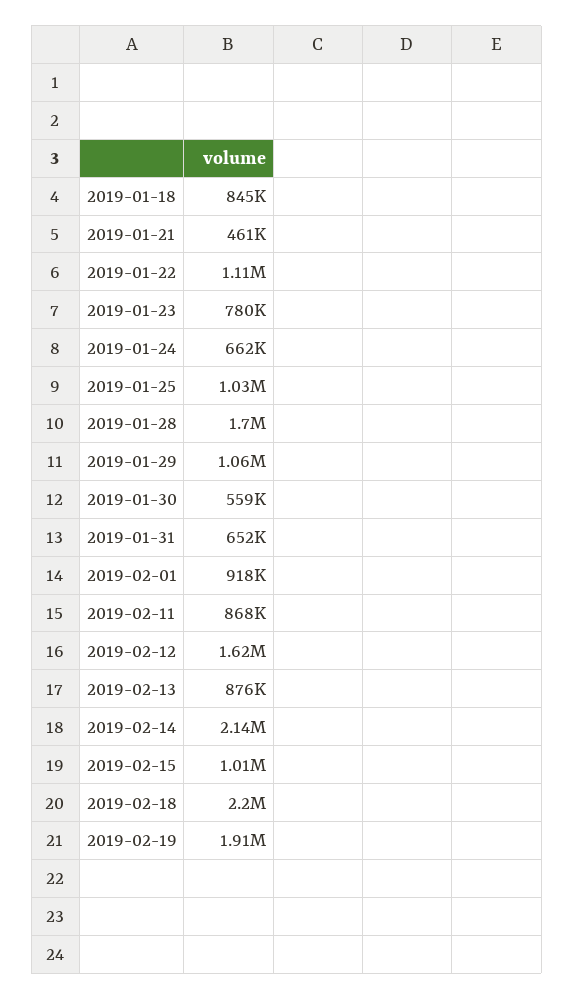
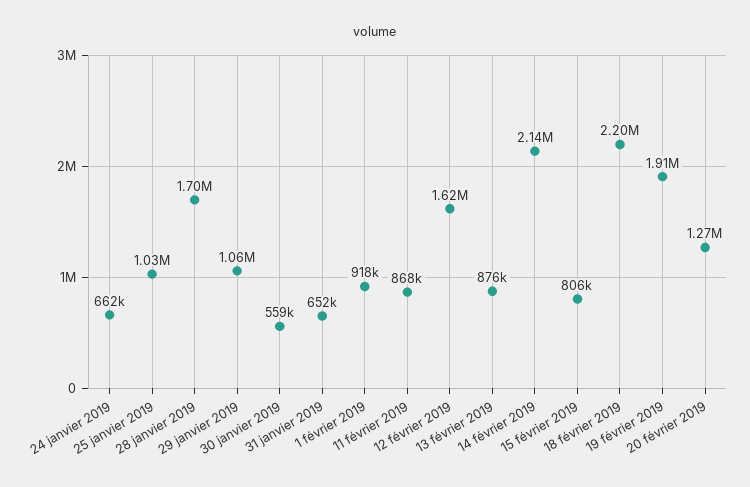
2019-01-18: 845000 -> none
2019-01-21: 461000 -> none
2019-01-22: 1110000 -> none
2019-01-23: 780000 -> none
2019-02-15: 1010000 -> 806000
20 février 2019: none -> 1270000

